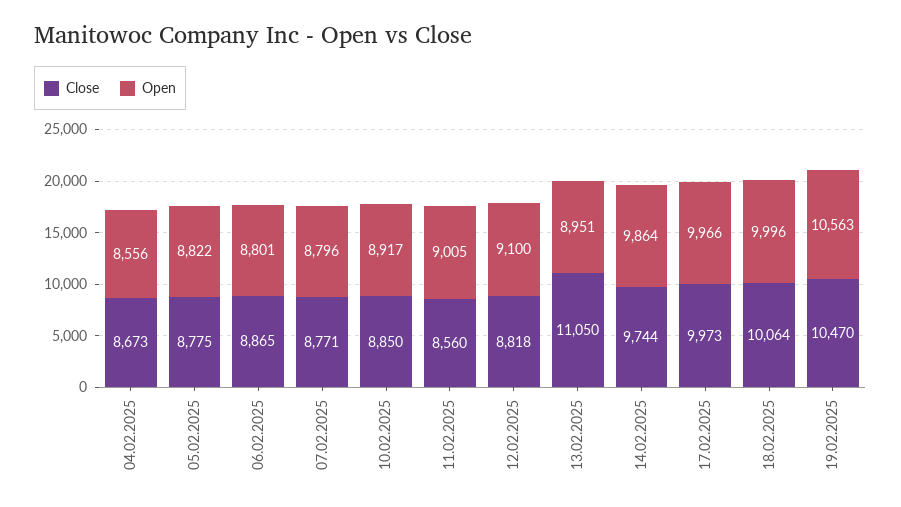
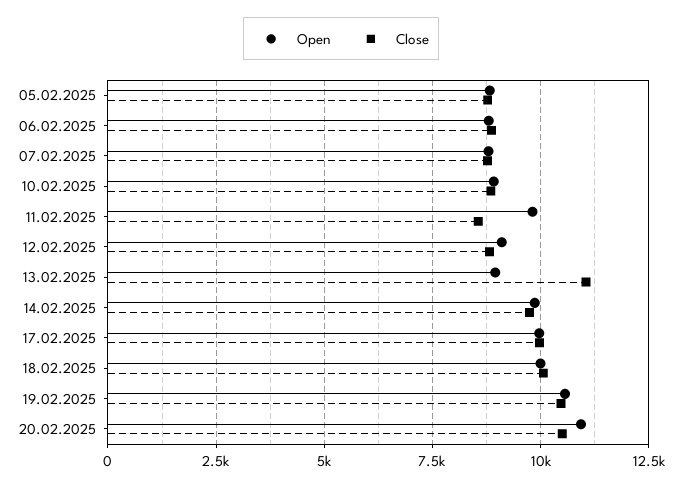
Close, 04.02.2025: 8673 -> none
Open, 04.02.2025: 8556 -> none
Open, 11.02.2025: 9005 -> 9750
Open, 20.02.2025: none -> 11000
Close, 20.02.2025: none -> 10500

